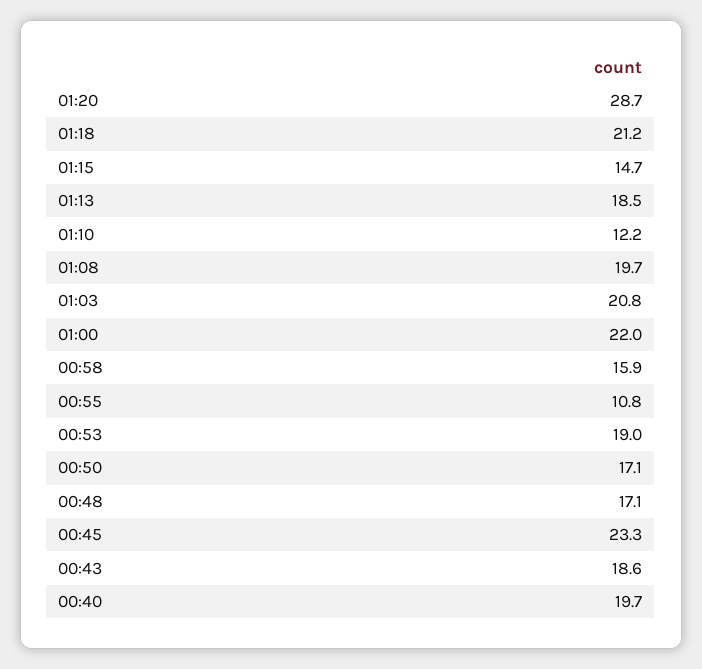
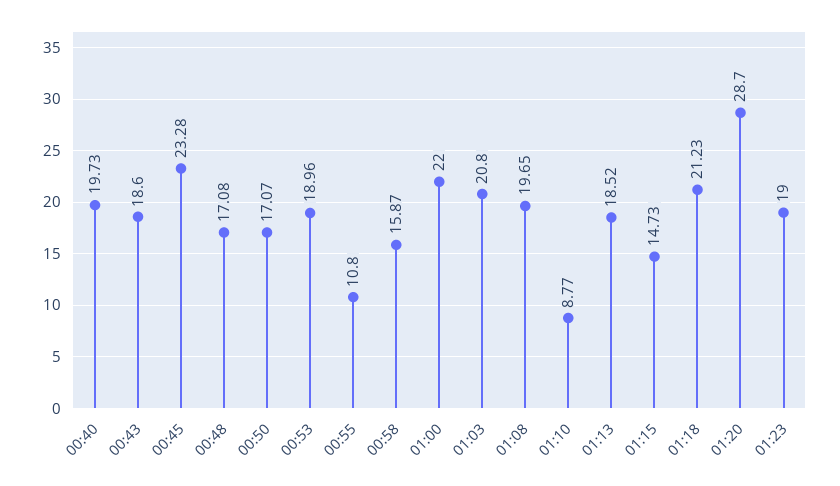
01:10: 12.2 -> 8.77
01:23: none -> 19

